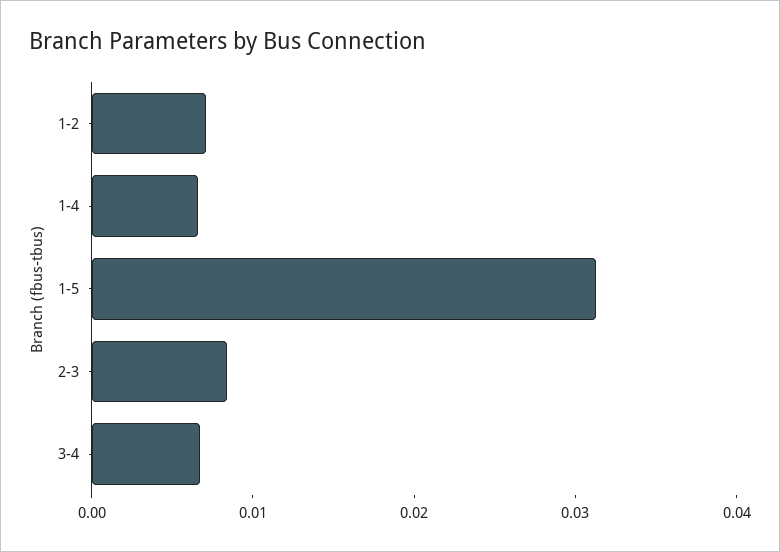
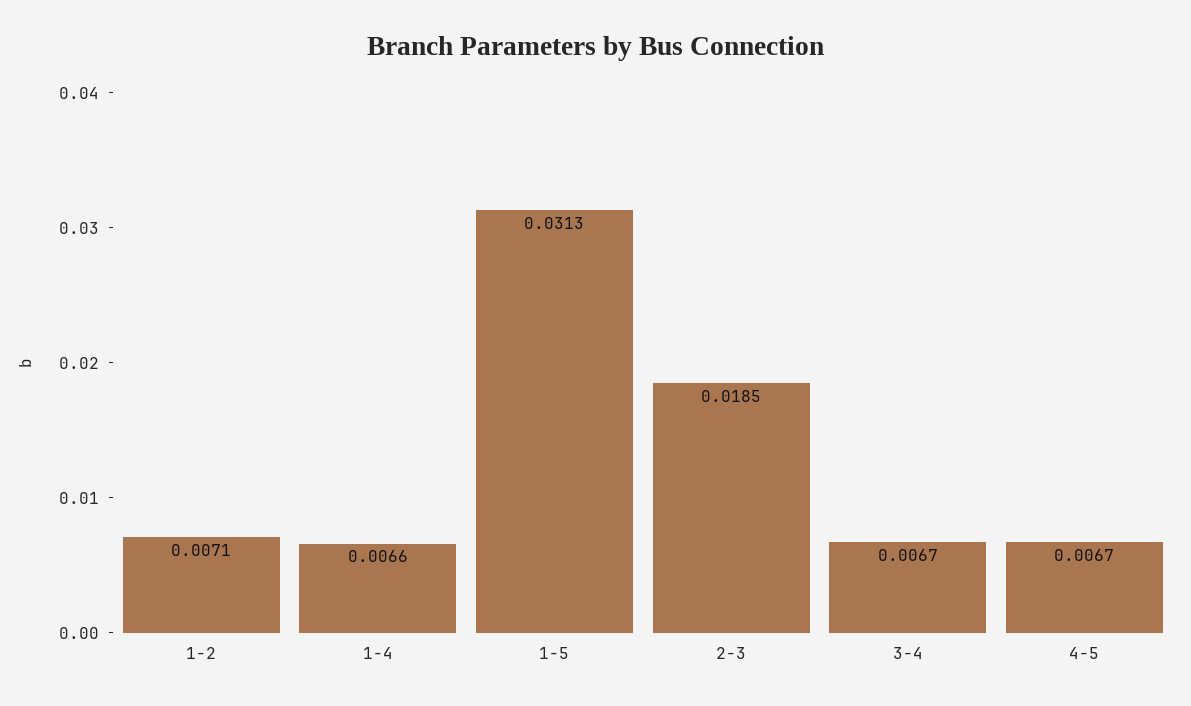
2-3: 0.008 -> 0.0185
4-5: none -> 0.0067

